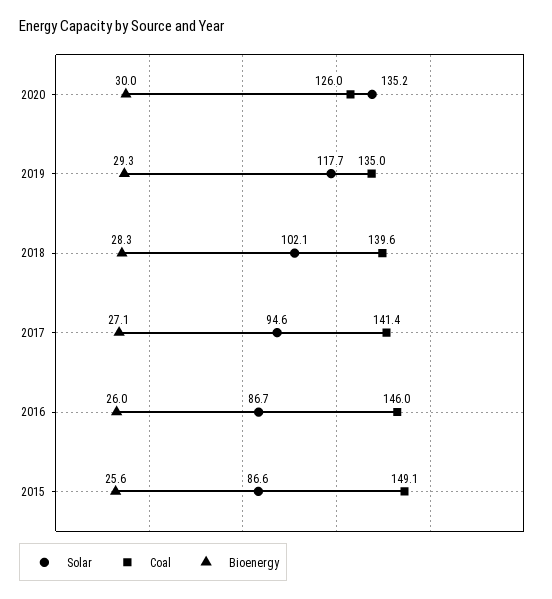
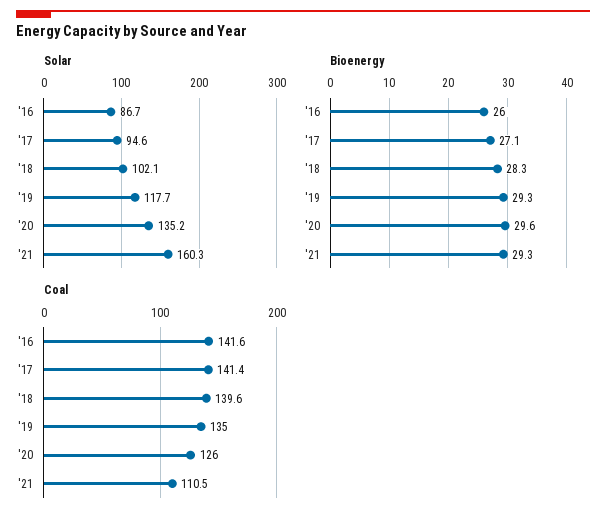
Bioenergy, 2020: 30 -> 29.6
Coal, 2016: 146 -> 141.6
Solar, 2015: 86.6 -> none
Coal, 2015: 149.1 -> none
Bioenergy, 2015: 25.6 -> none
Solar, '21: none -> 160.3
Bioenergy, '21: none -> 29.3
Coal, '21: none -> 110.5

